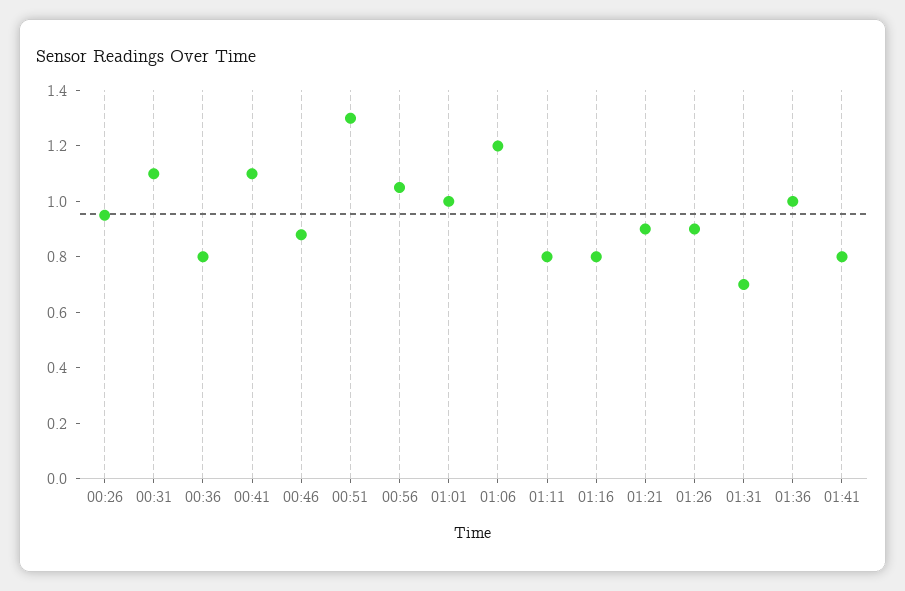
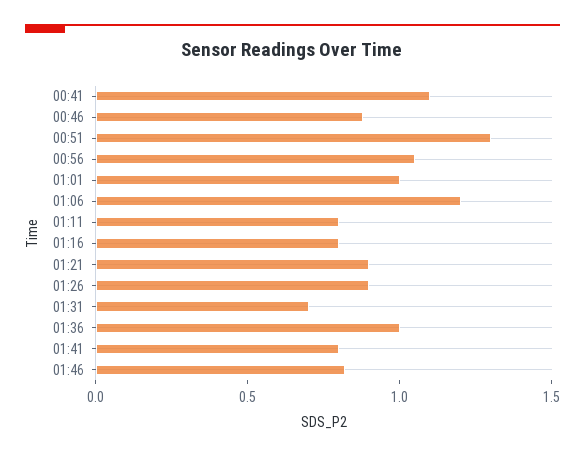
00:26: 0.95 -> none
00:31: 1.1 -> none
00:36: 0.8 -> none
01:46: none -> 0.8

